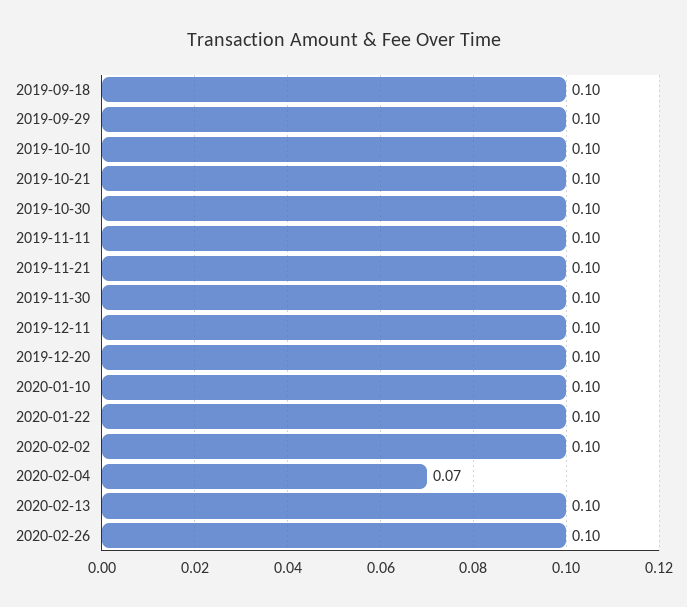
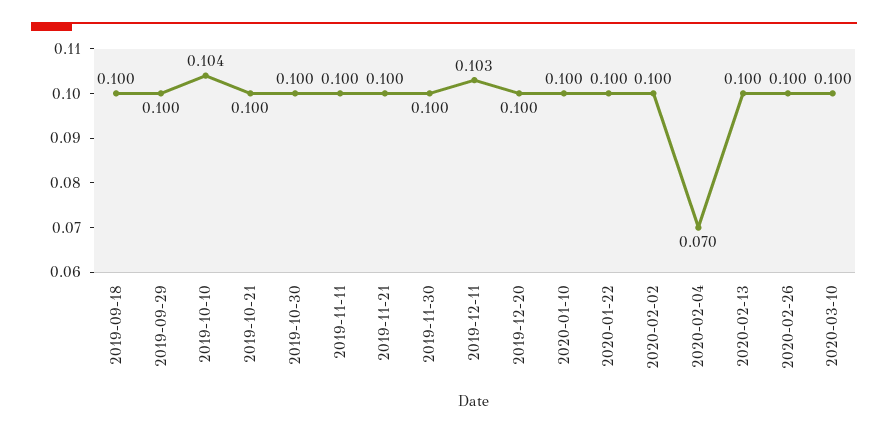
2019-10-10: 0.1 -> 0.104
2019-12-11: 0.1 -> 0.103
2020-03-10: none -> 0.1

